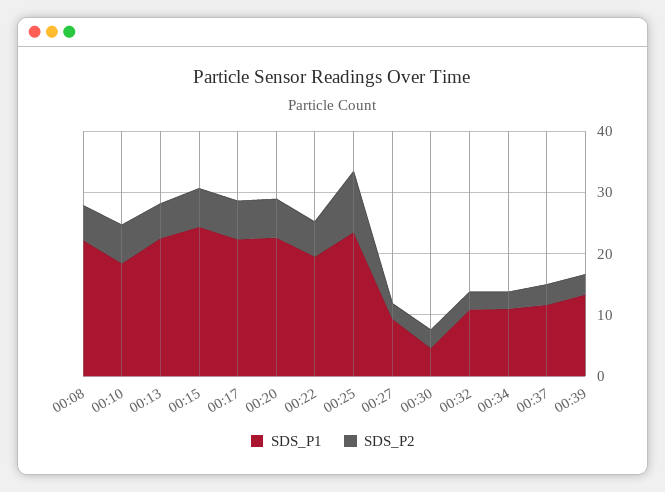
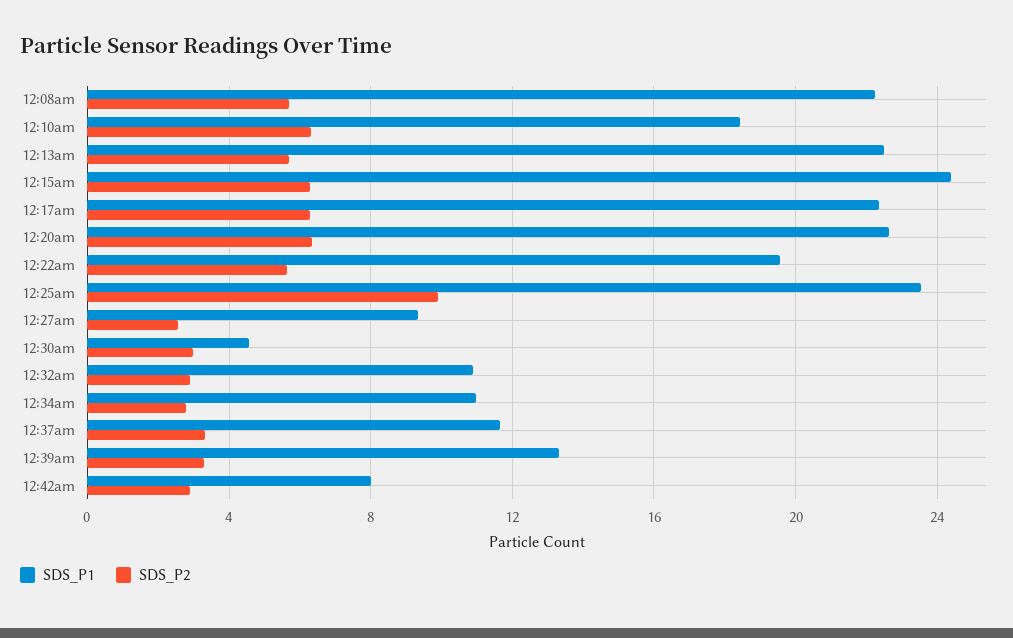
SDS_P1, 12:42am: none -> 8
SDS_P2, 12:42am: none -> 3

